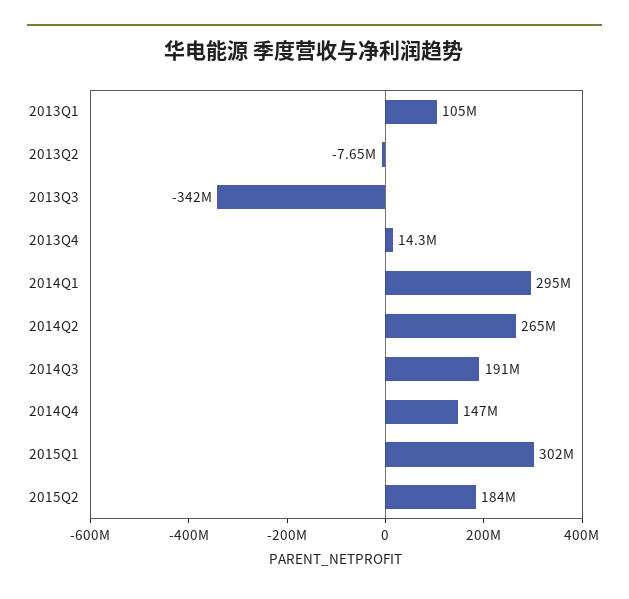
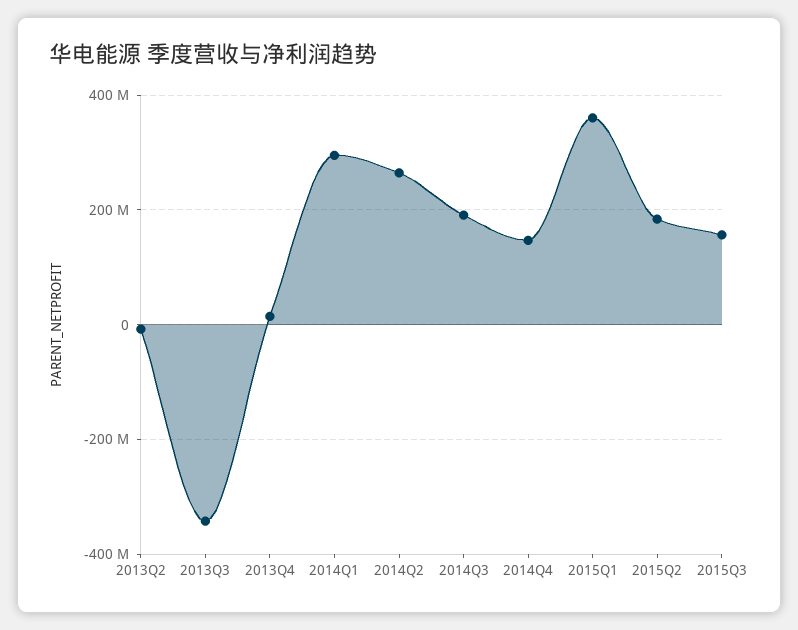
2013Q1: 105000000 -> none
2015Q1: 302000000 -> 360000000
2015Q3: none -> 160000000

